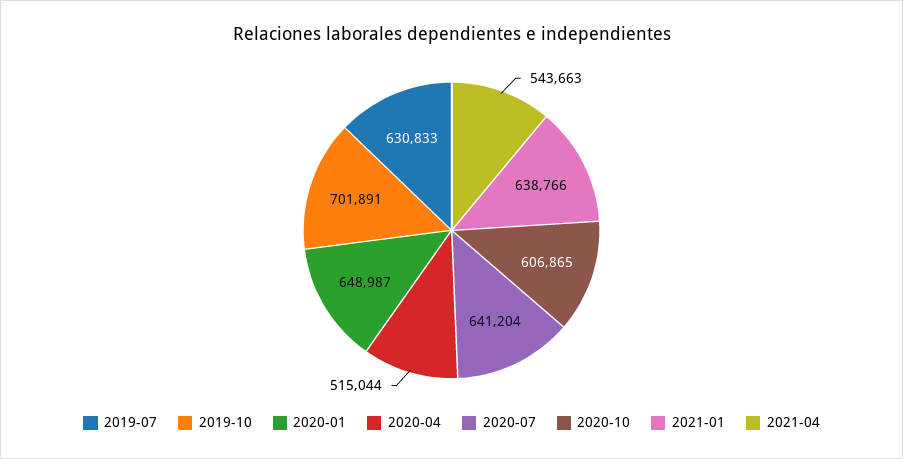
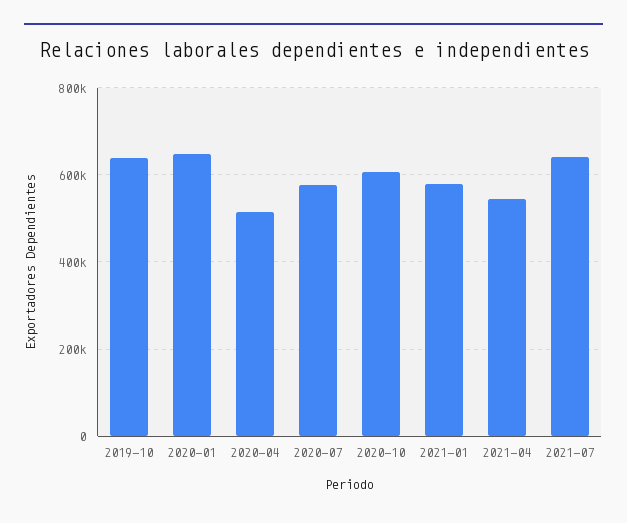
2019-07: 630833 -> none
2019-10: 701891 -> 640000
2020-07: 641204 -> 580000
2021-01: 638766 -> 580000
2021-07: none -> 640000

